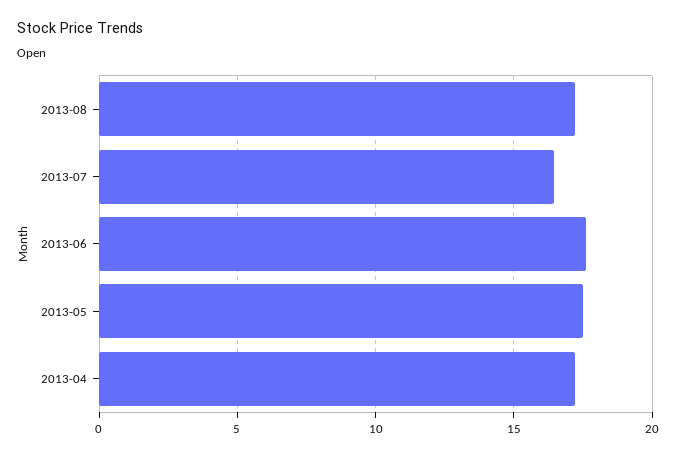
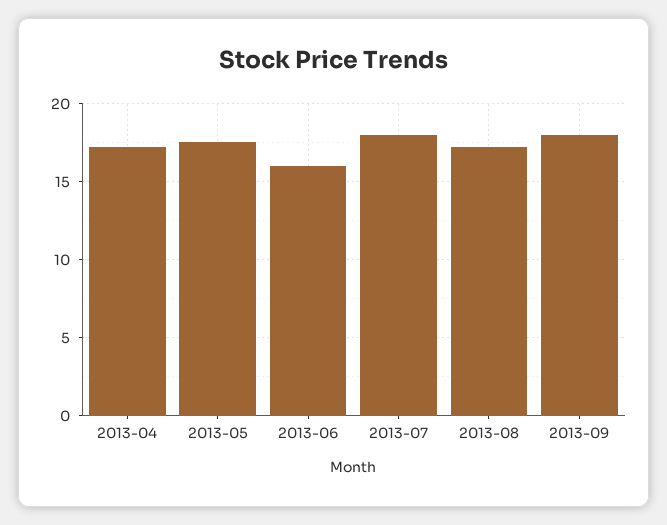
2013-07: 16.5 -> 18
2013-06: 17.5 -> 16
2013-09: none -> 18

